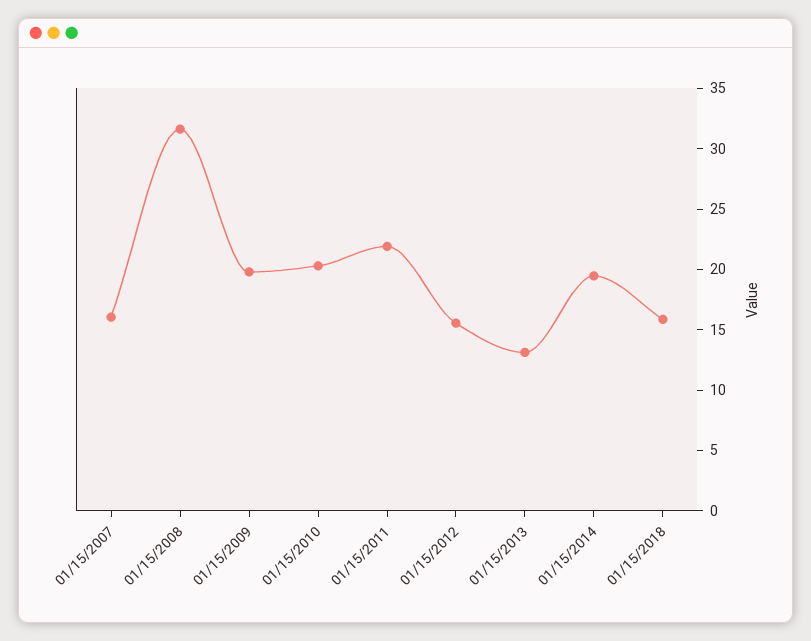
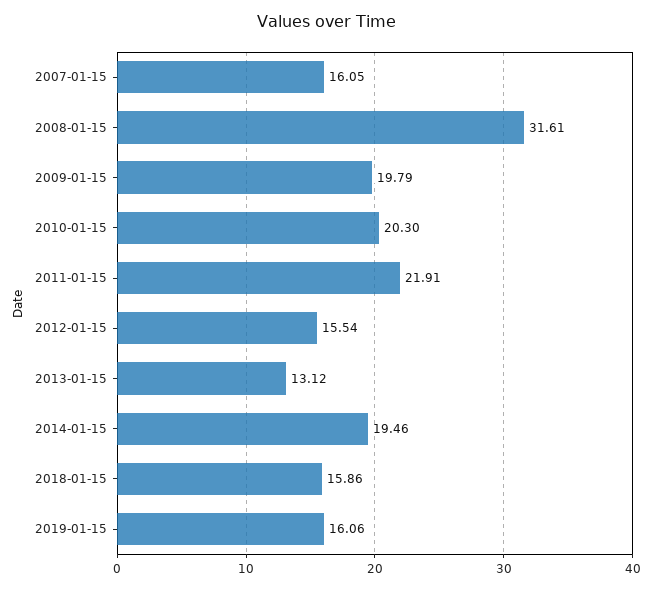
2019-01-15: none -> 16.06

